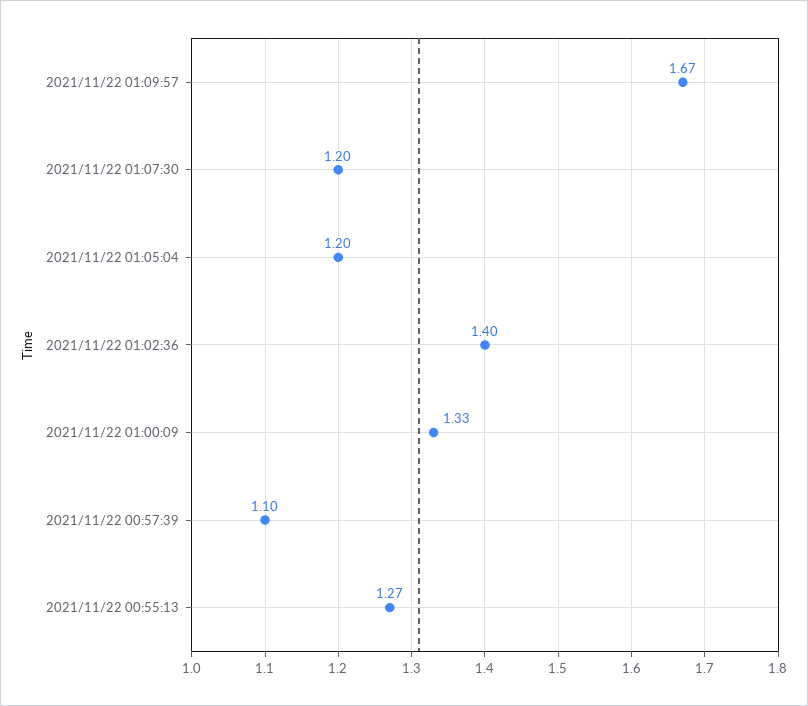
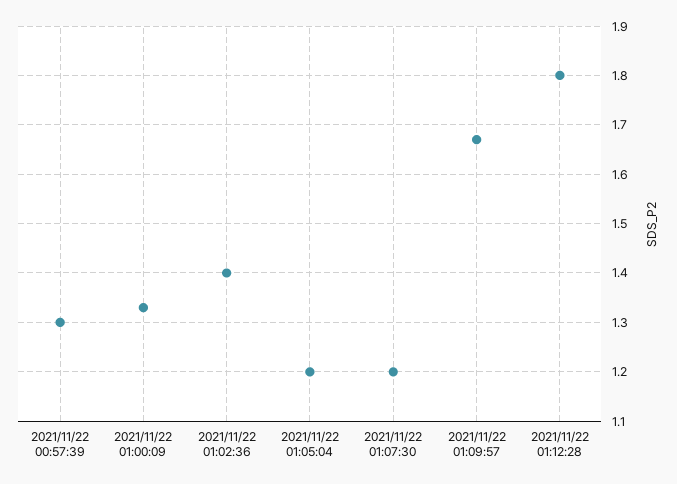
2021/11/22 00:57:39: 1.1 -> 1.3
2021/11/22 00:55:13: 1.27 -> none
2021/11/22 01:12:28: none -> 1.8

